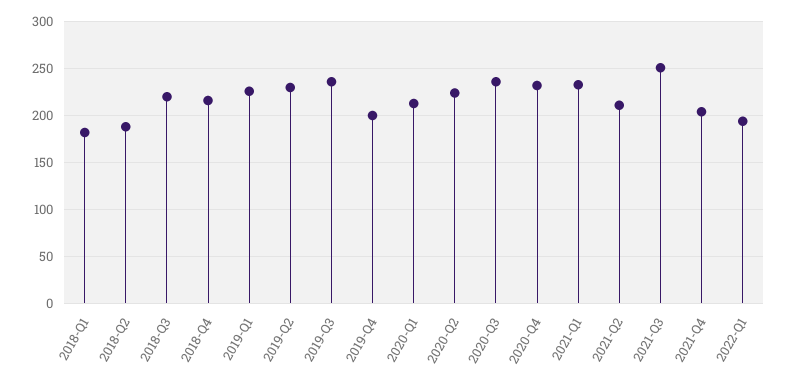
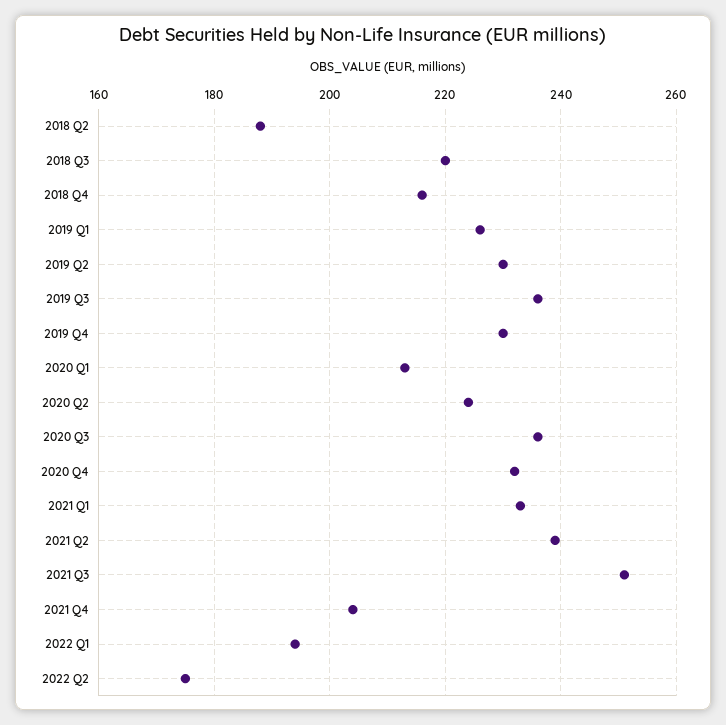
2018-Q1: 180 -> none
2019-Q4: 200 -> 230
2021-Q2: 210 -> 240
2022 Q2: none -> 175

